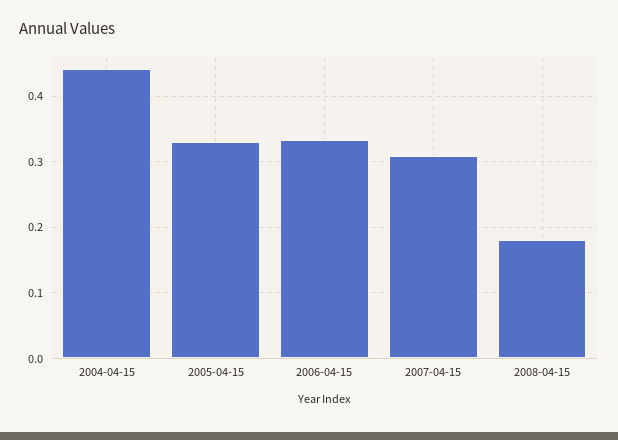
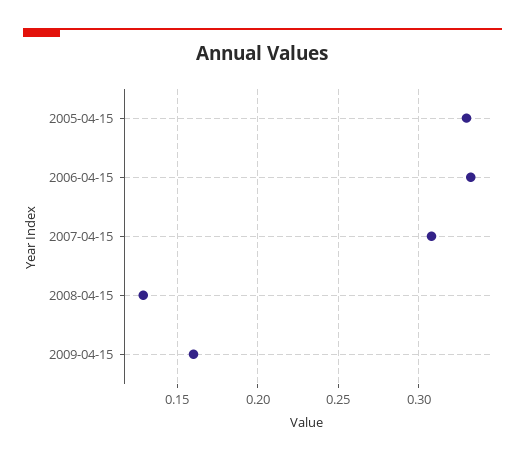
2004-04-15: 0.44 -> none
2008-04-15: 0.18 -> 0.13
2009-04-15: none -> 0.16

